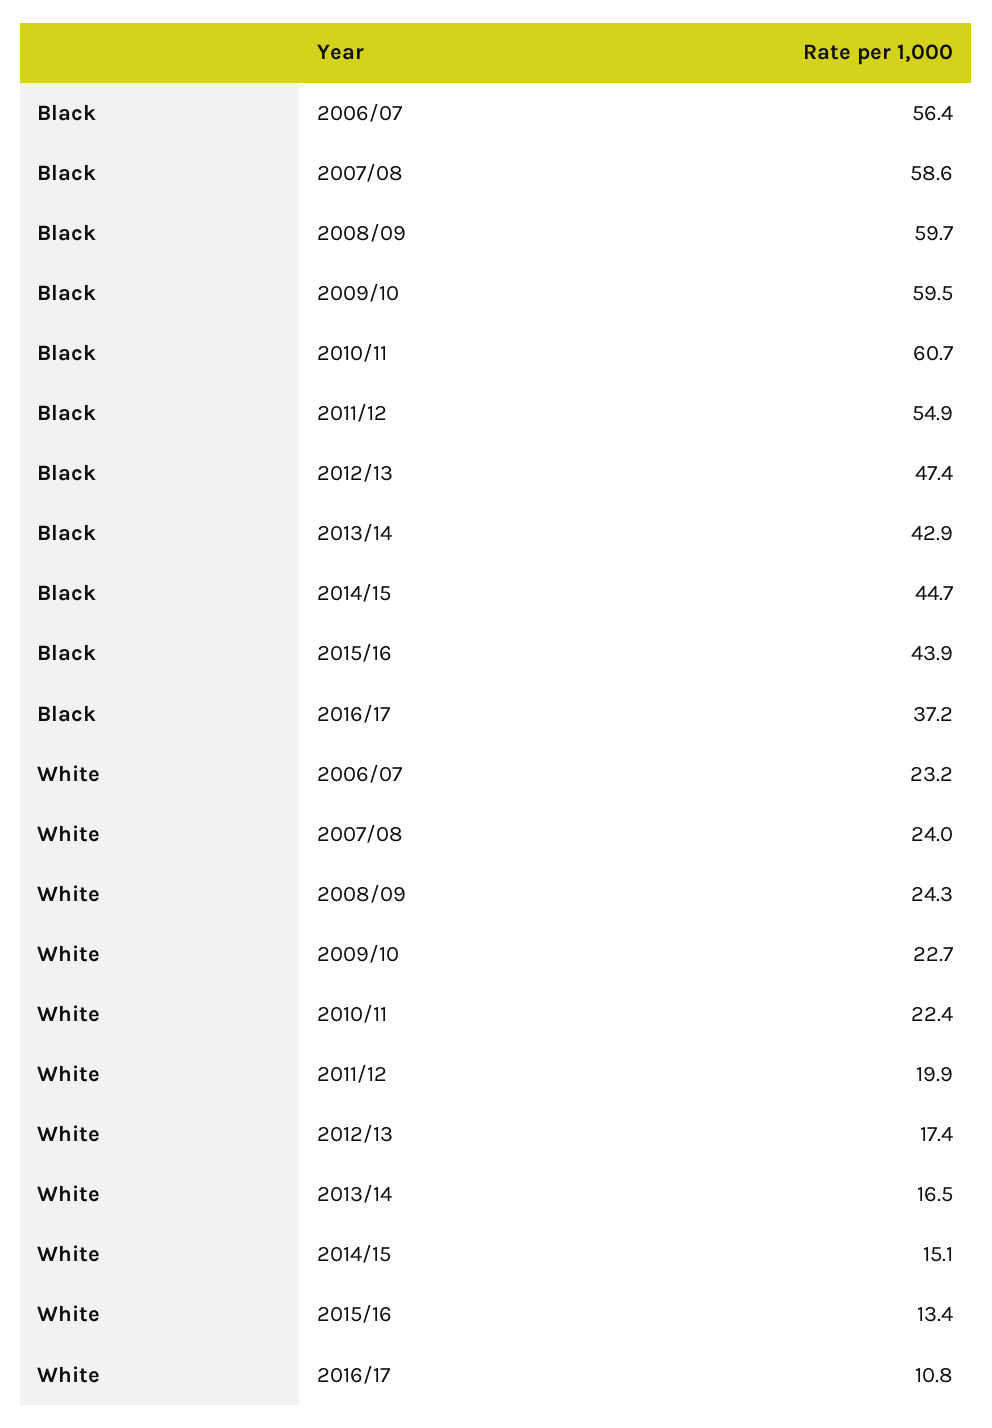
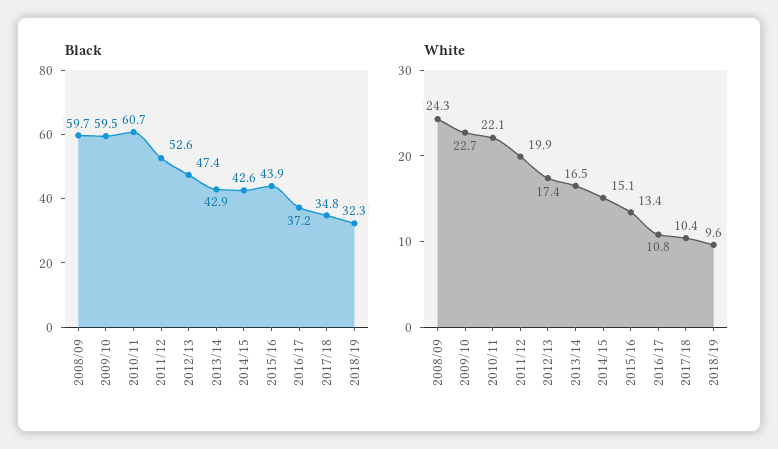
Black, 2006/07: 56.4 -> none
Black, 2007/08: 58.6 -> none
Black, 2011/12: 54.9 -> 52.6
Black, 2014/15: 44.7 -> 42.6
White, 2006/07: 23.2 -> none
White, 2007/08: 24 -> none
White, 2010/11: 22.4 -> 22.1
Black, 2017/18: none -> 34.8
Black, 2018/19: none -> 32.3
White, 2017/18: none -> 10.4
White, 2018/19: none -> 9.6

